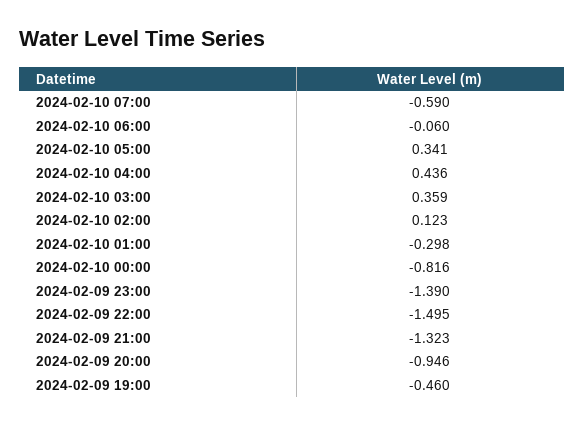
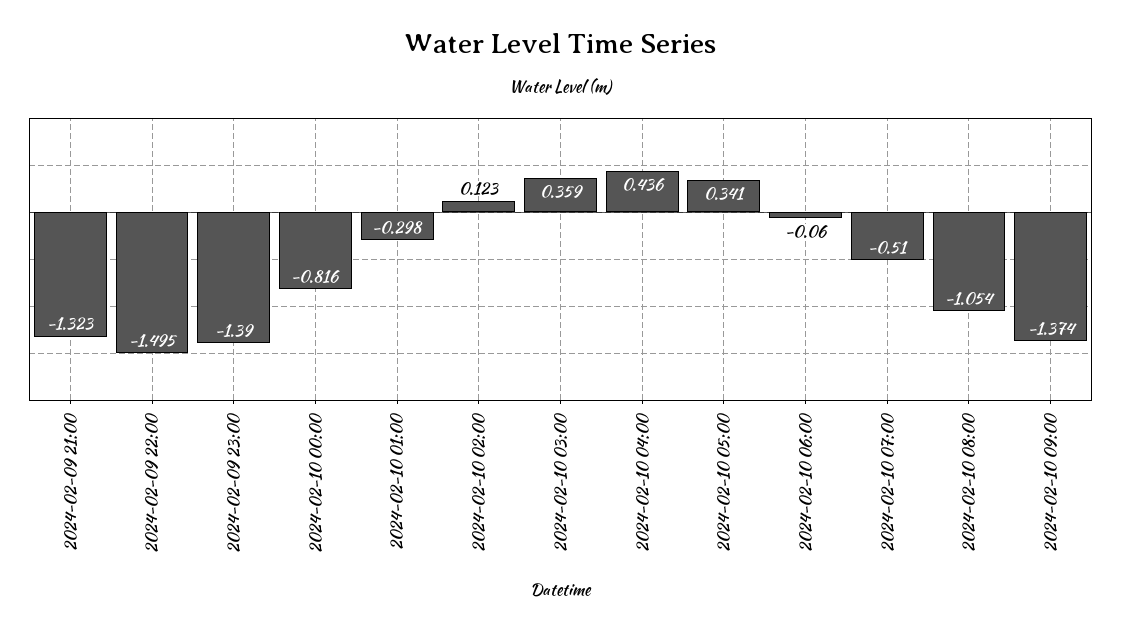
2024-02-10 07:00: -0.59 -> -0.51
2024-02-09 20:00: -0.946 -> none
2024-02-09 19:00: -0.46 -> none
2024-02-10 08:00: none -> -1.054
2024-02-10 09:00: none -> -1.374

